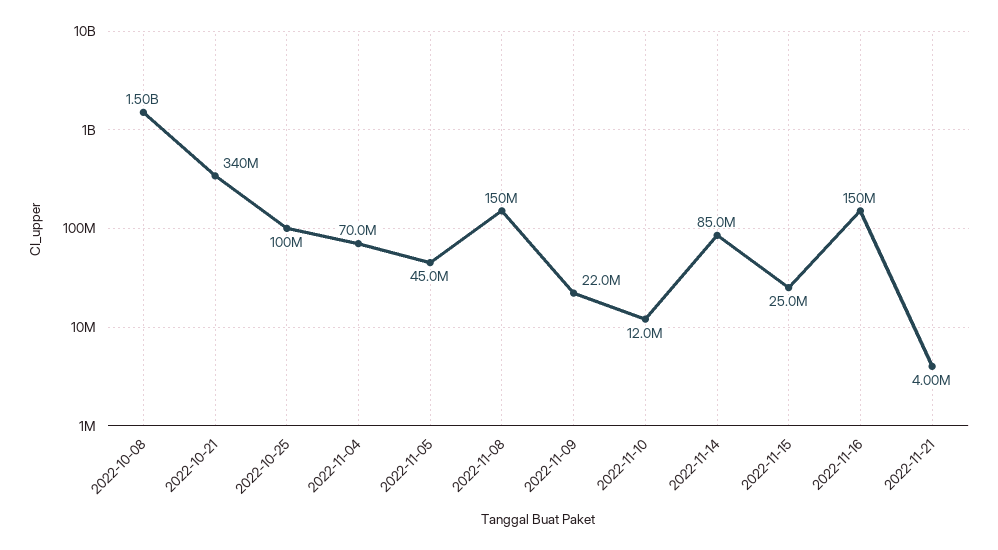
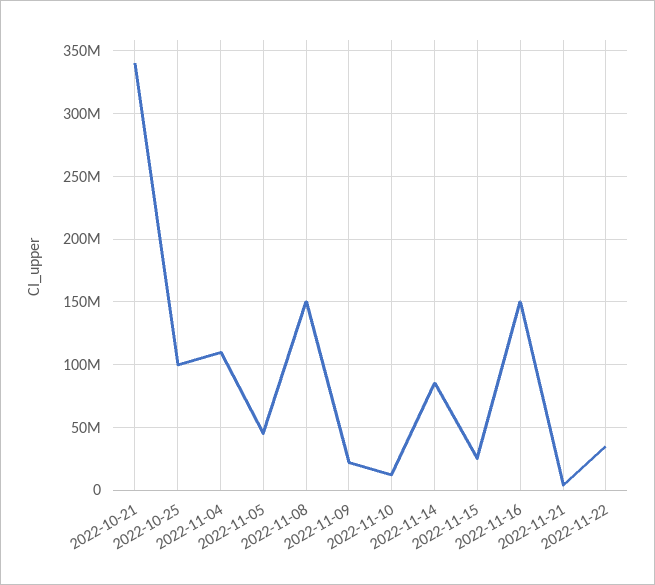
2022-10-08: 1500000000 -> none
2022-11-04: 70000000 -> 110000000
2022-11-22: none -> 35000000

